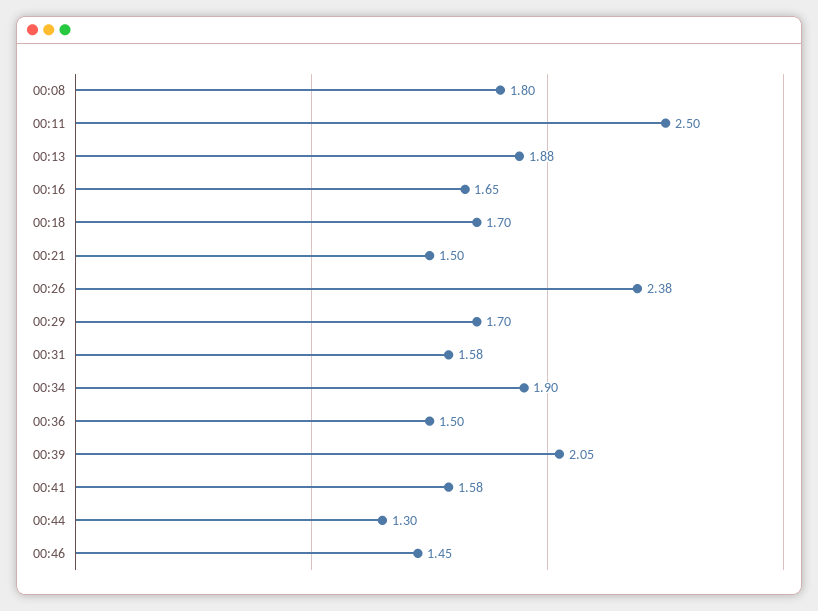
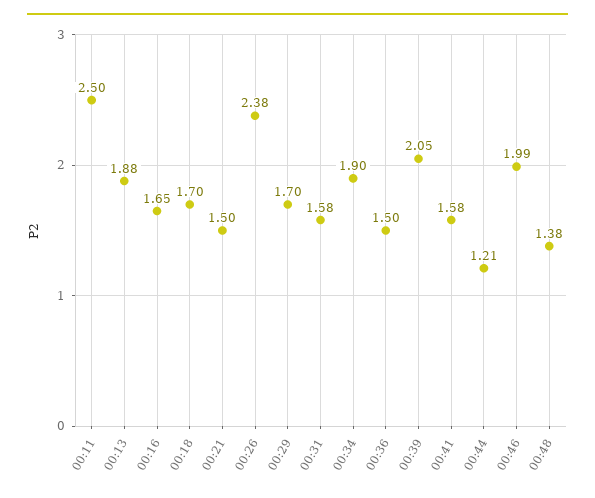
00:08: 1.8 -> none
00:44: 1.3 -> 1.21
00:46: 1.45 -> 1.99
00:48: none -> 1.38

